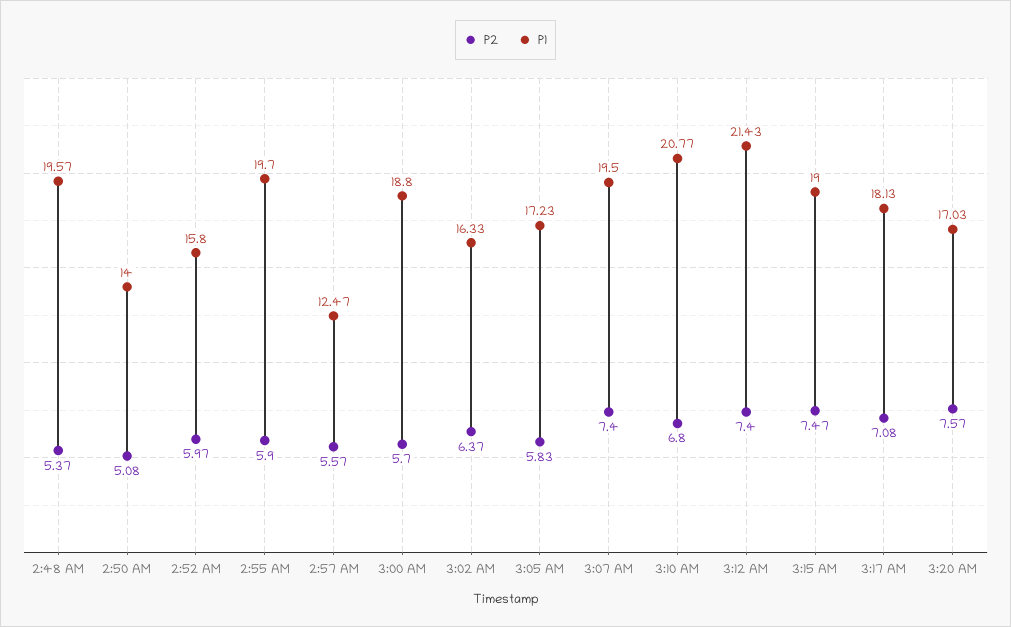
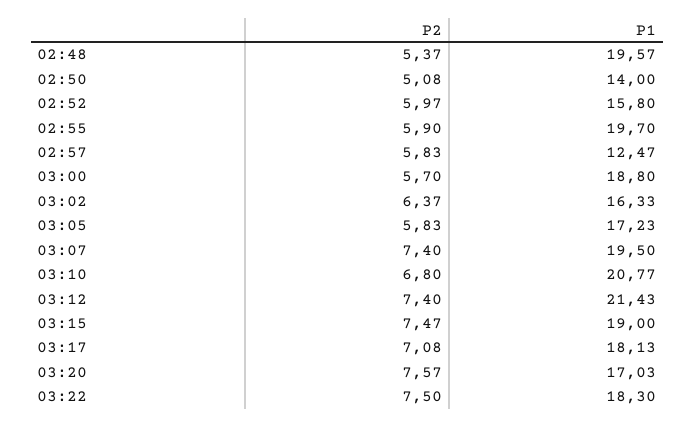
P2, 2:57 AM: 5.57 -> 5.83
P2, 03:22: none -> 7.5
P1, 03:22: none -> 18.3

